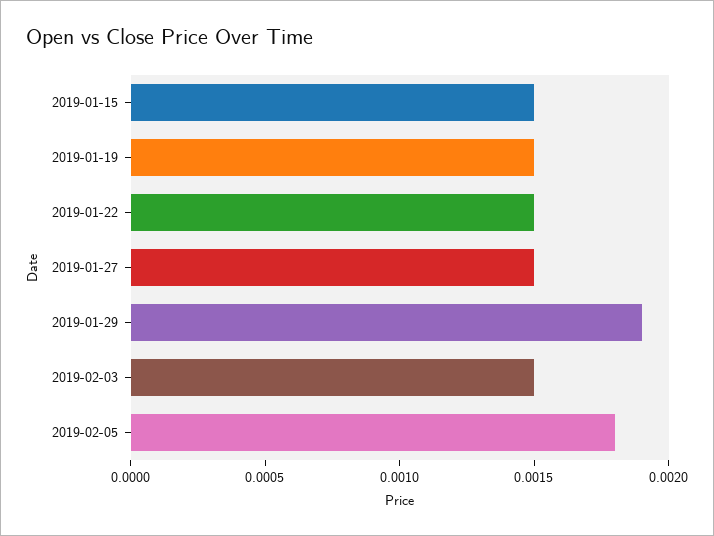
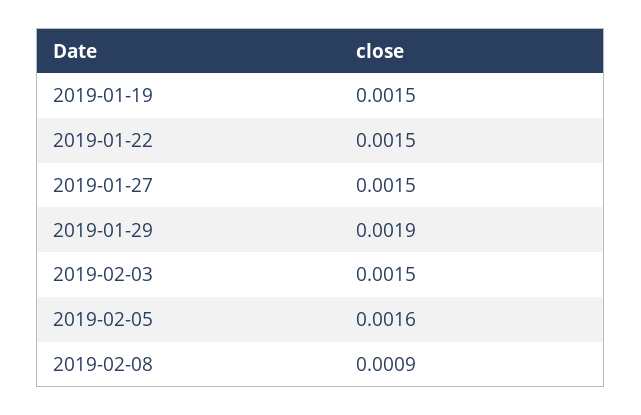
2019-01-15: 0.0015 -> none
2019-02-05: 0.0018 -> 0.0016
2019-02-08: none -> 0.0009

